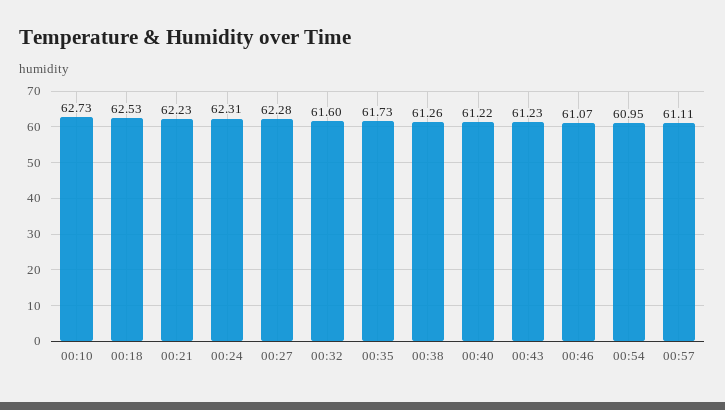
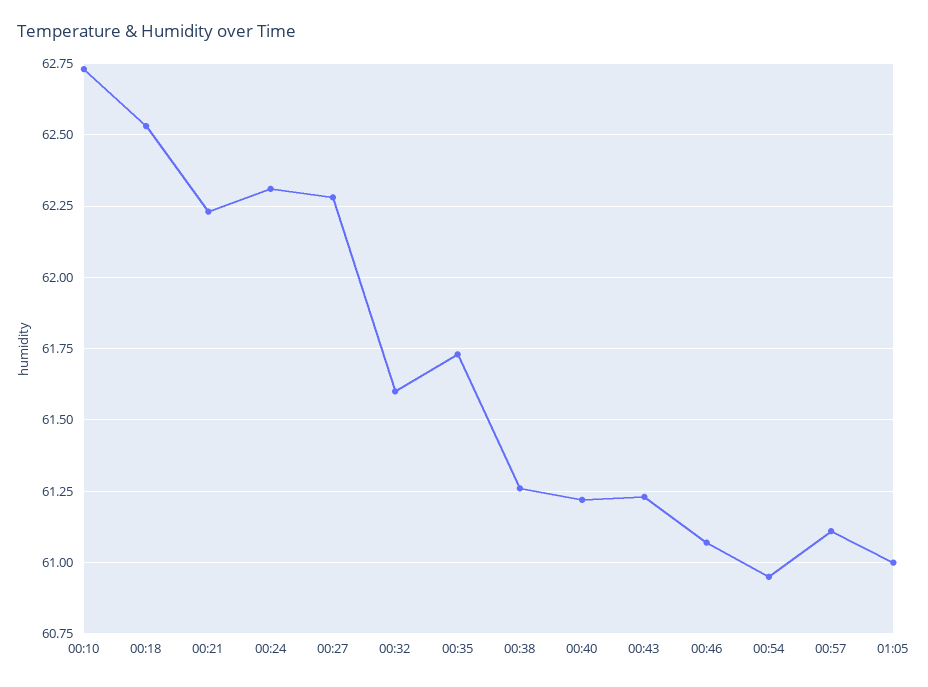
01:05: none -> 61

